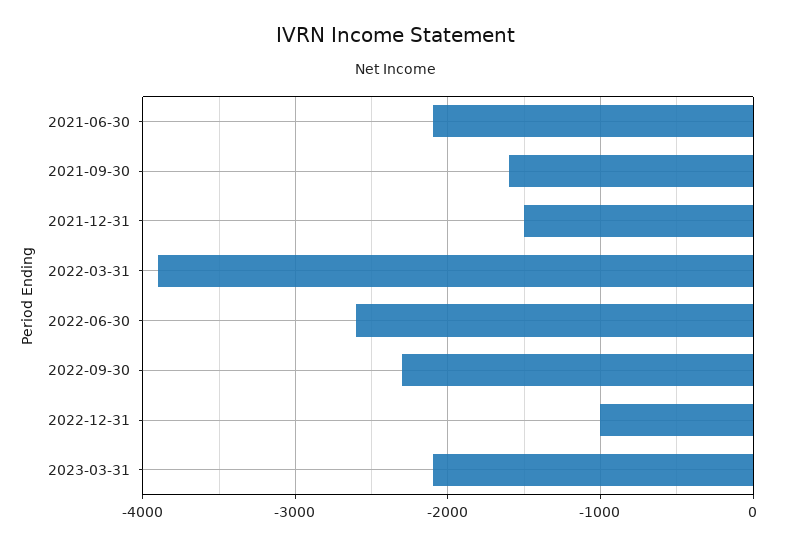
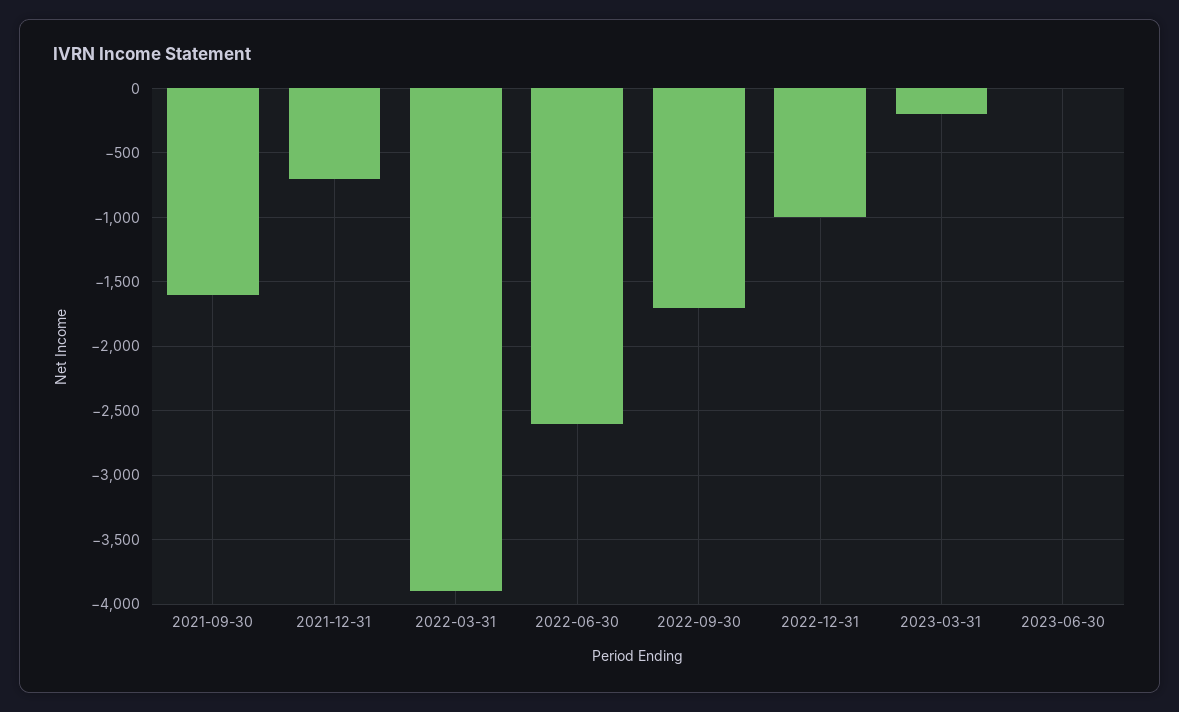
2021-06-30: -2100 -> none
2021-12-31: -1500 -> -700
2022-09-30: -2300 -> -1700
2023-03-31: -2100 -> -200
2023-06-30: none -> 0

